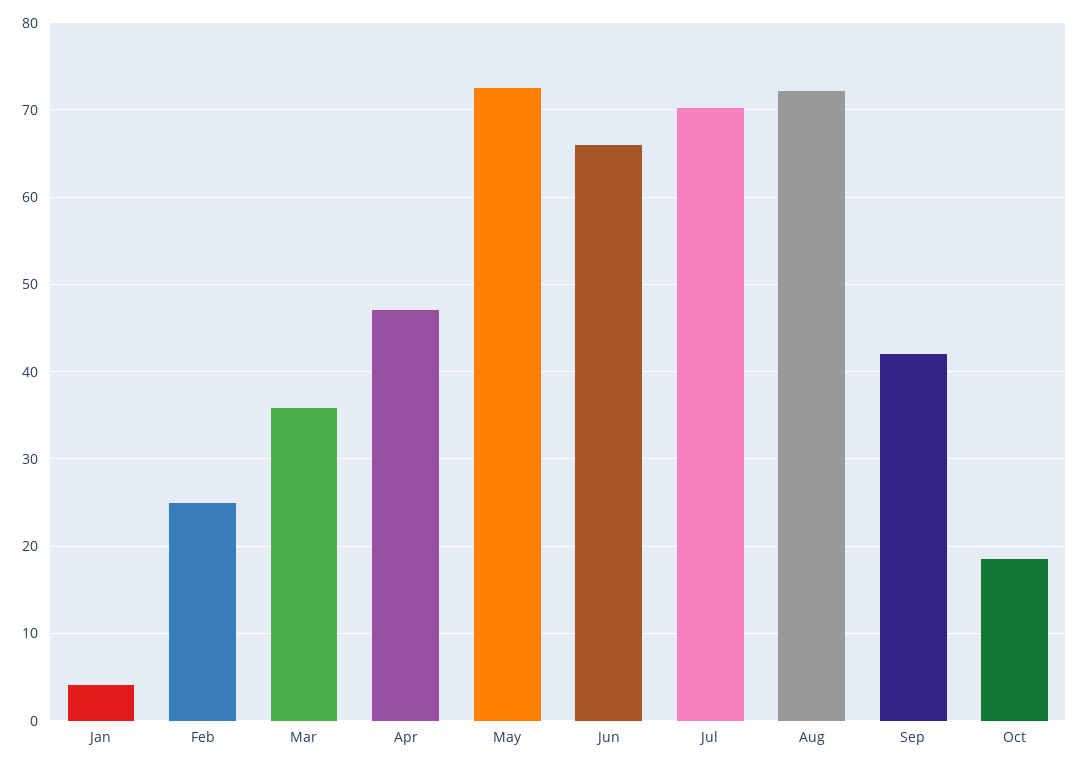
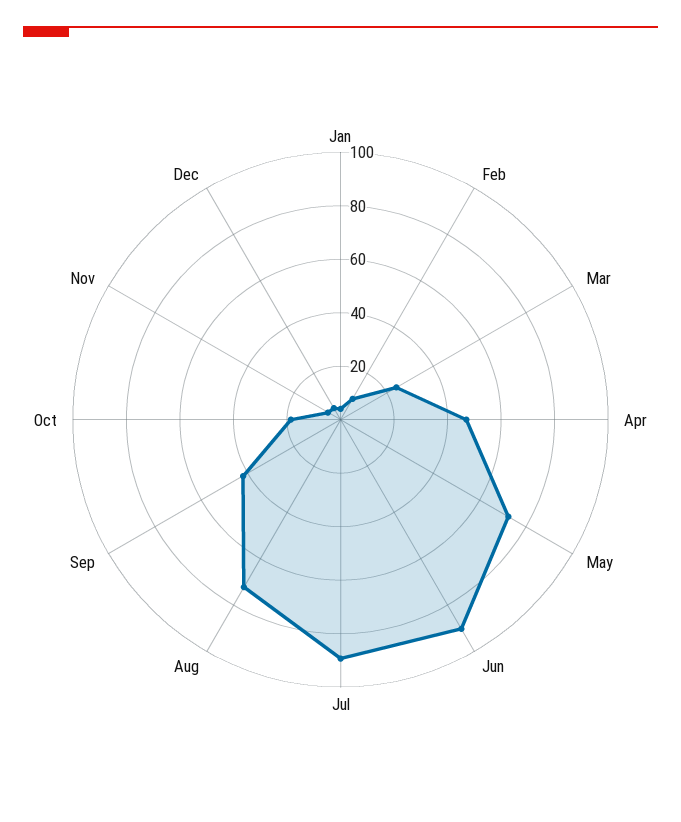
Feb: 25 -> 10
Mar: 36 -> 25
Jun: 66 -> 90
Jul: 70 -> 90
Nov: none -> 5
Dec: none -> 5

